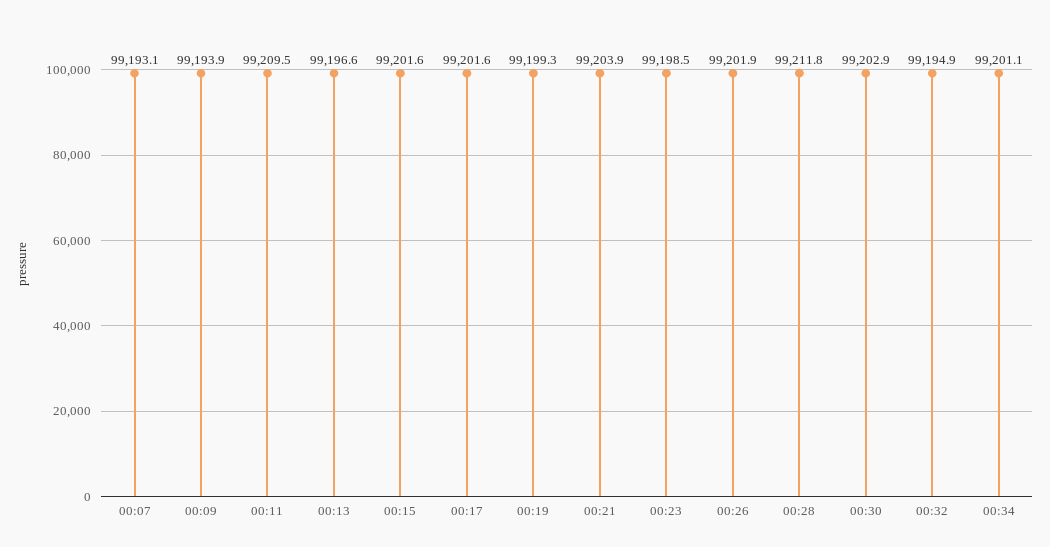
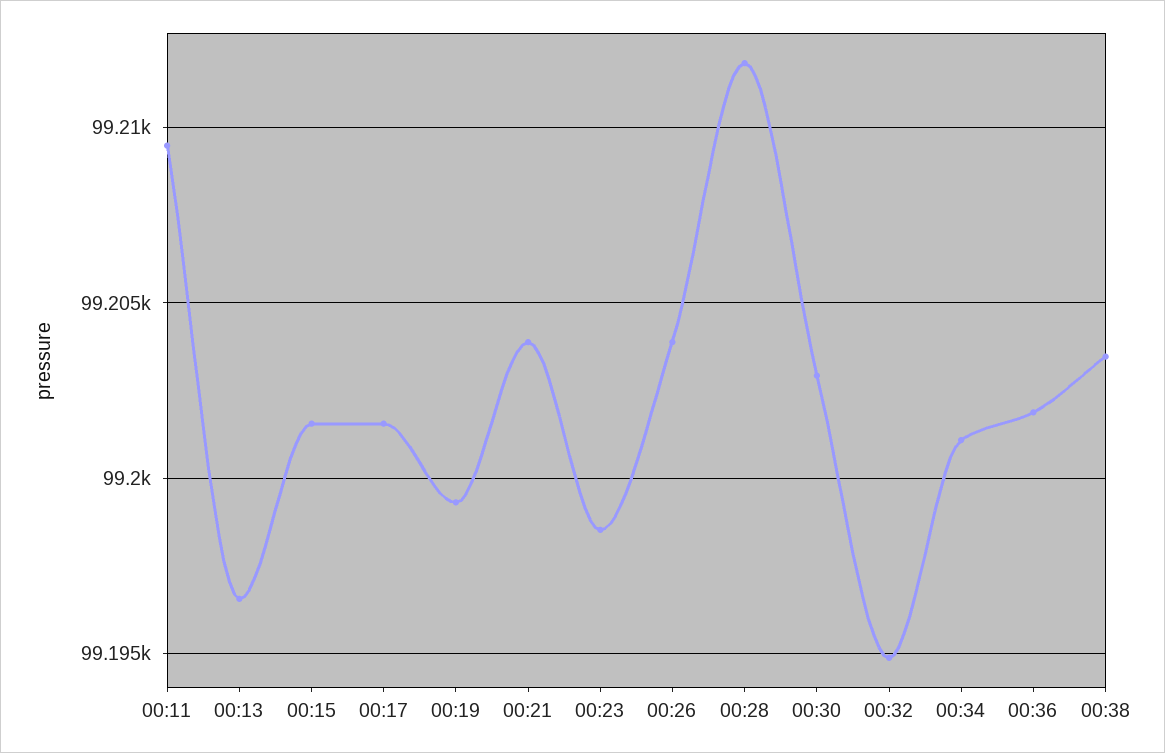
00:07: 99193.1 -> none
00:09: 99193.9 -> none
00:26: 99201.9 -> 99204
00:36: none -> 99202
00:38: none -> 99203.5

